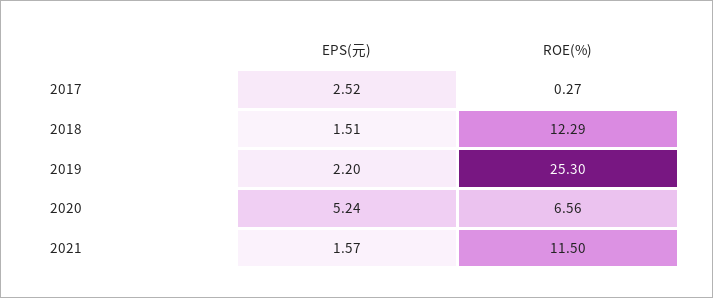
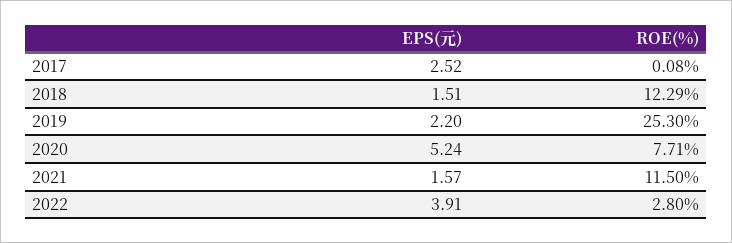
ROE(%), 2017: 0.27 -> 0.08
ROE(%), 2020: 6.56 -> 7.71
EPS(元), 2022: none -> 3.91
ROE(%), 2022: none -> 2.8

